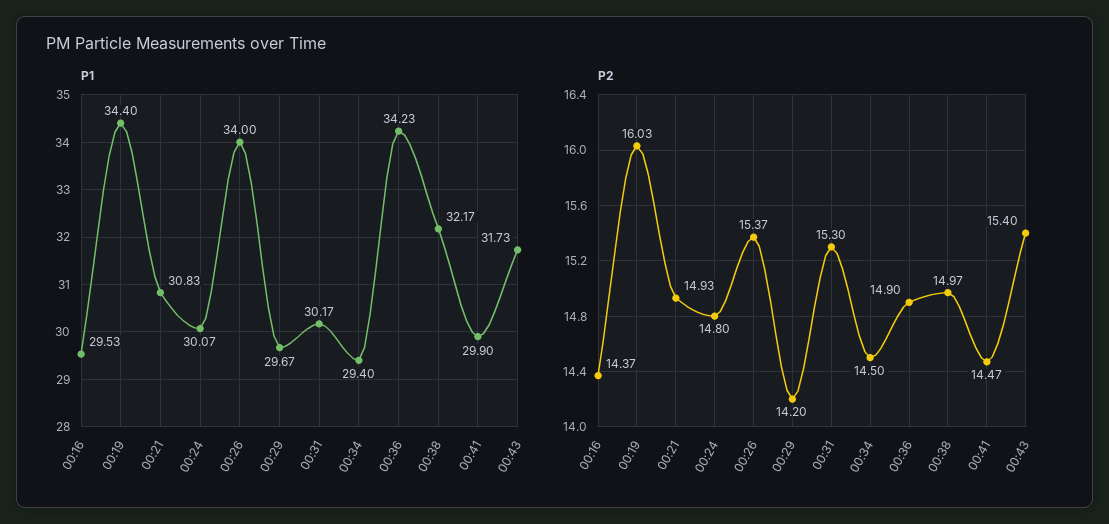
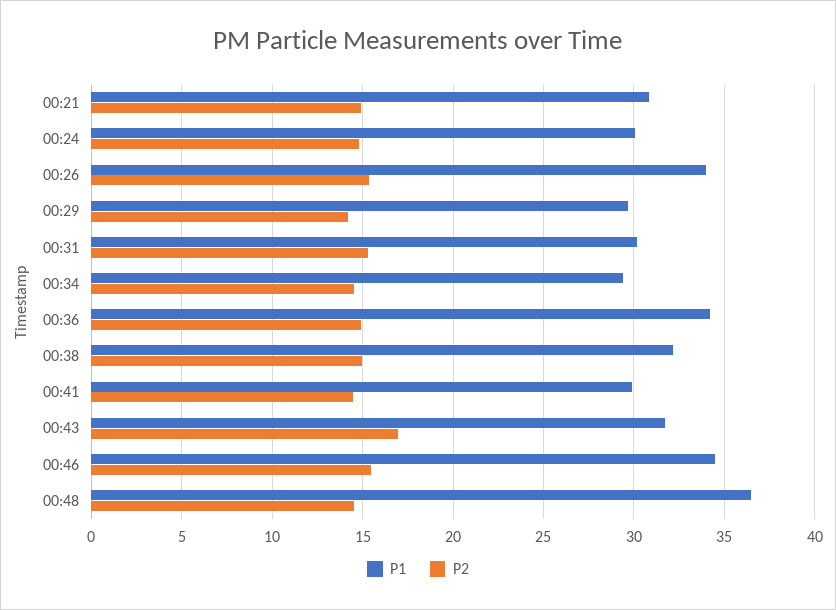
P1, 00:16: 29.53 -> none
P1, 00:19: 34.4 -> none
P2, 00:16: 14.37 -> none
P2, 00:19: 16.03 -> none
P2, 00:43: 15.4 -> 17
P1, 00:46: none -> 34.5
P2, 00:46: none -> 15.5
P1, 00:48: none -> 36.5
P2, 00:48: none -> 14.5

